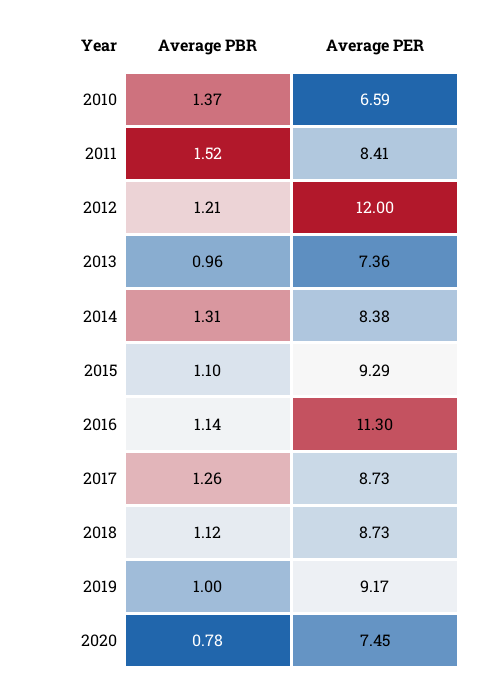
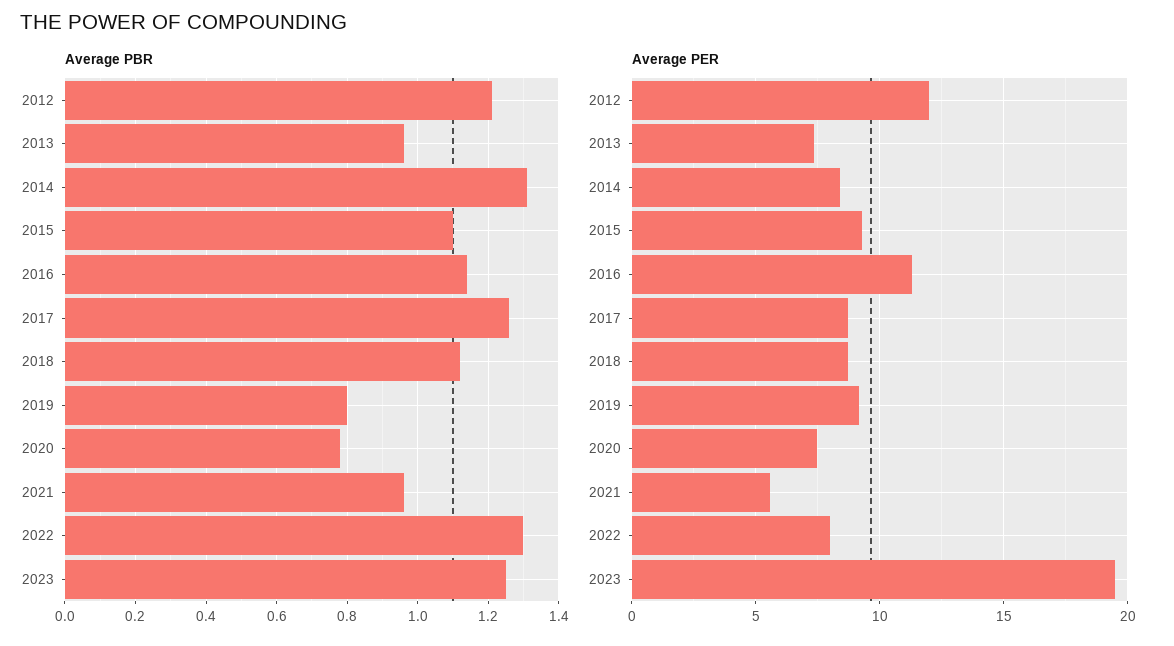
Average PBR, 2010: 1.37 -> none
Average PER, 2010: 6.59 -> none
Average PBR, 2011: 1.52 -> none
Average PER, 2011: 8.41 -> none
Average PBR, 2019: 1 -> 0.8
Average PBR, 2021: none -> 0.95
Average PBR, 2022: none -> 1.3
Average PBR, 2023: none -> 1.25
Average PER, 2021: none -> 5.5
Average PER, 2022: none -> 8
Average PER, 2023: none -> 19.5

